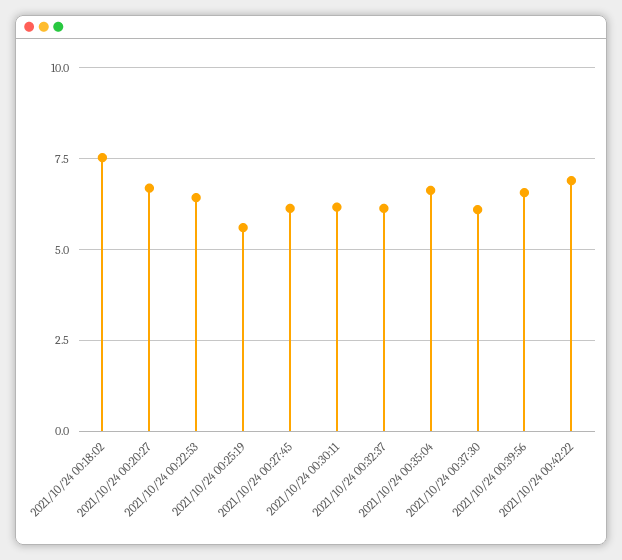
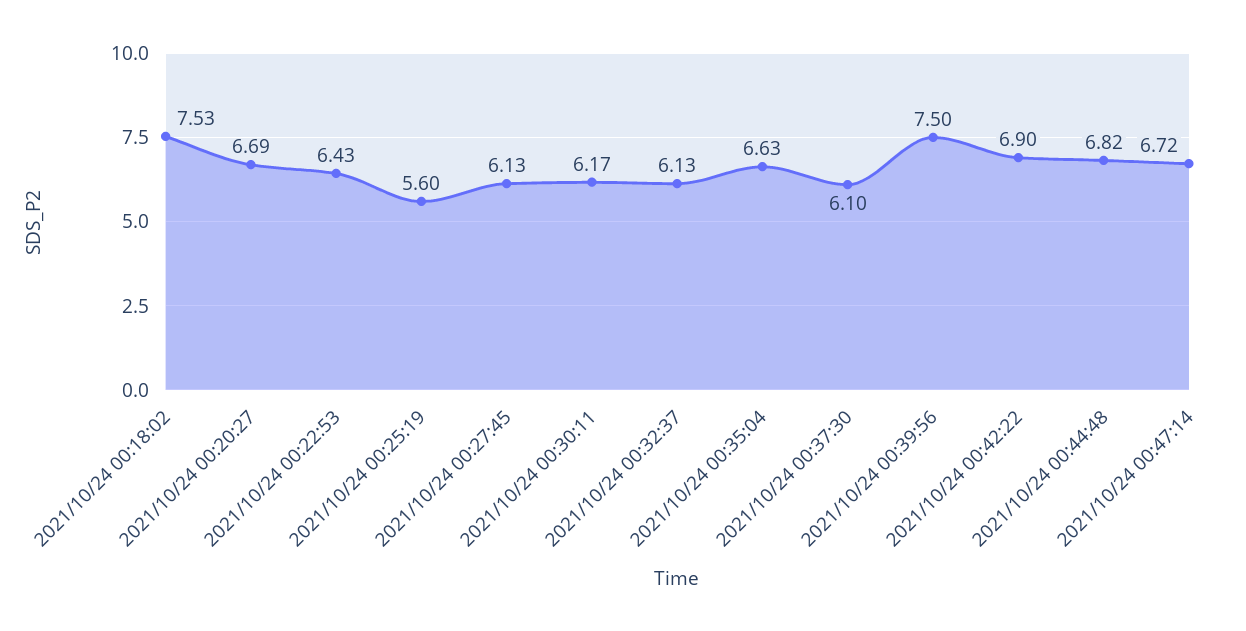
2021/10/24 00:39:56: 6.5 -> 7.5
2021/10/24 00:44:48: none -> 6.82
2021/10/24 00:47:14: none -> 6.72

